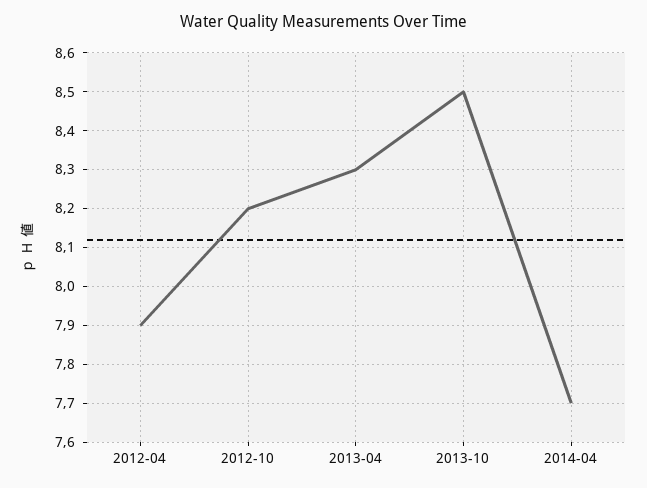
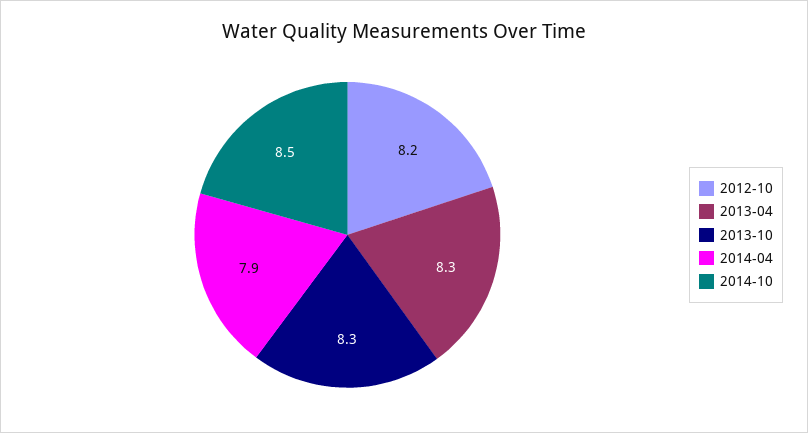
2012-04: 7.9 -> none
2013-10: 8.5 -> 8.3
2014-04: 7.7 -> 7.9
2014-10: none -> 8.5

